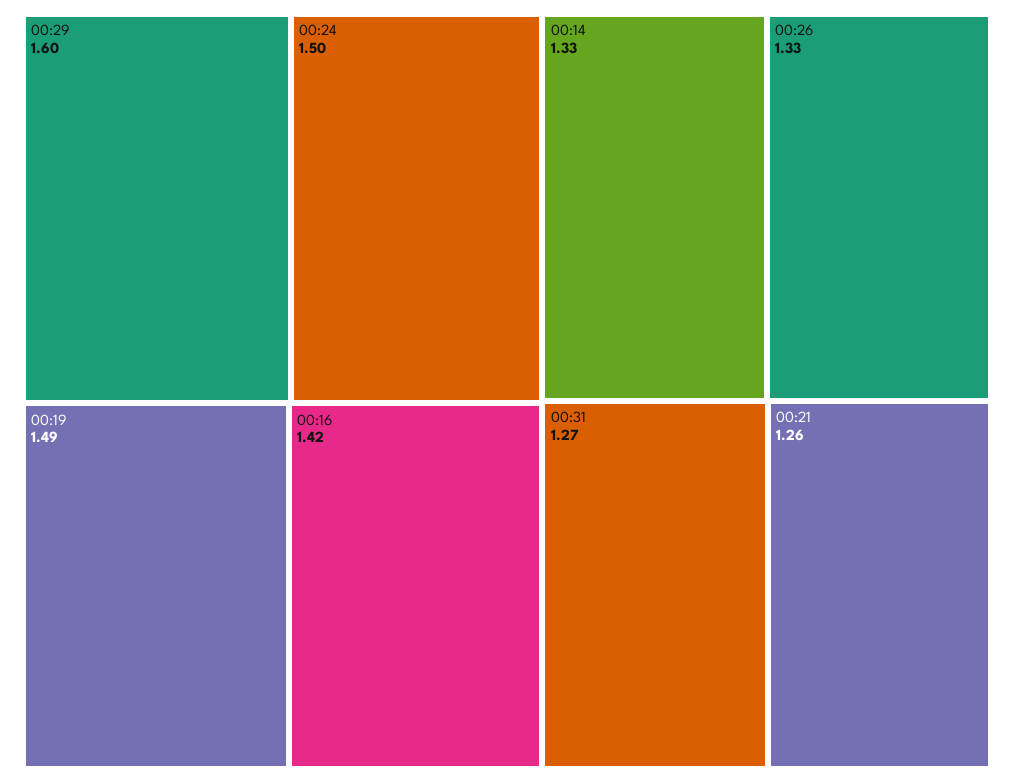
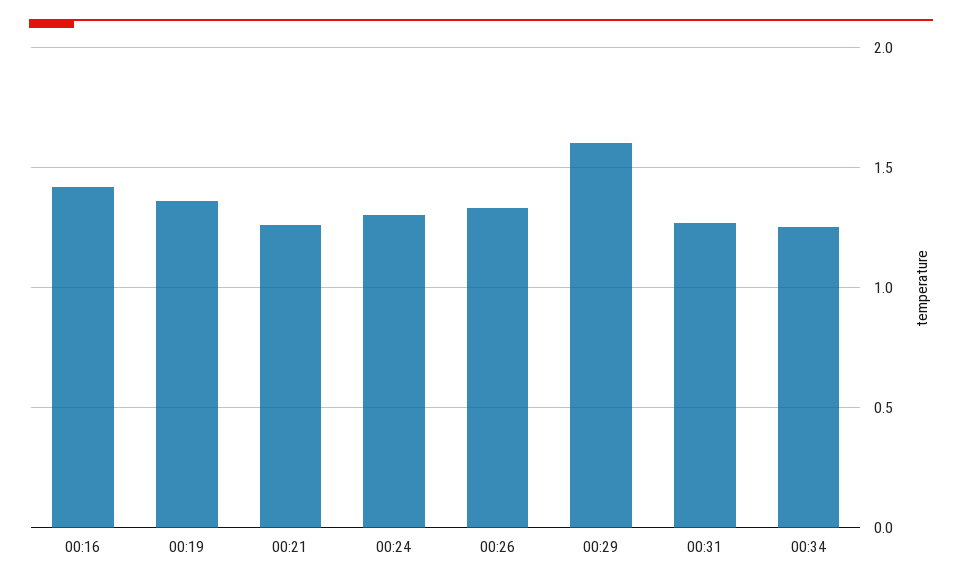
00:24: 1.5 -> 1.3
00:19: 1.49 -> 1.35
00:14: 1.33 -> none
00:34: none -> 1.25

